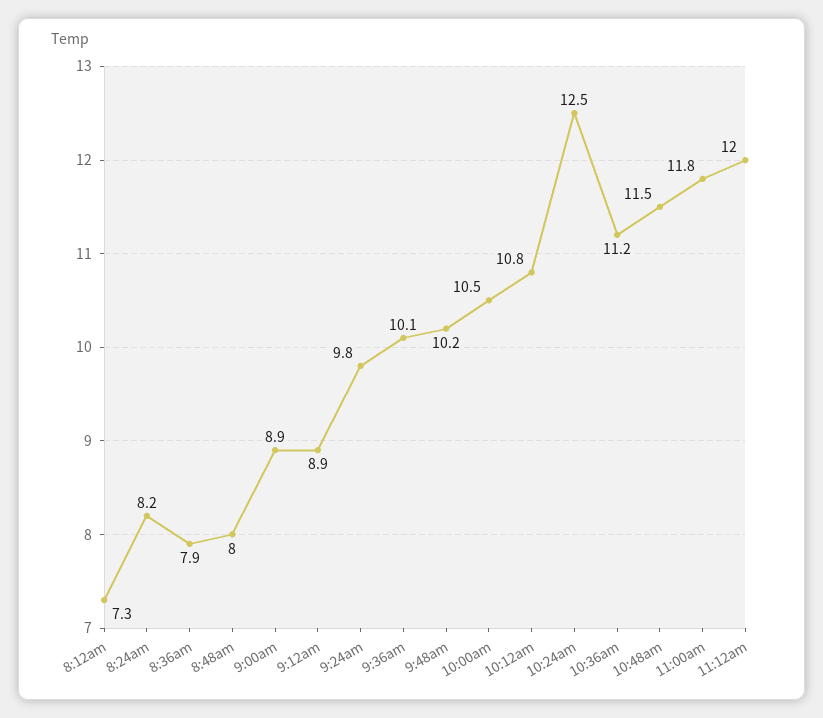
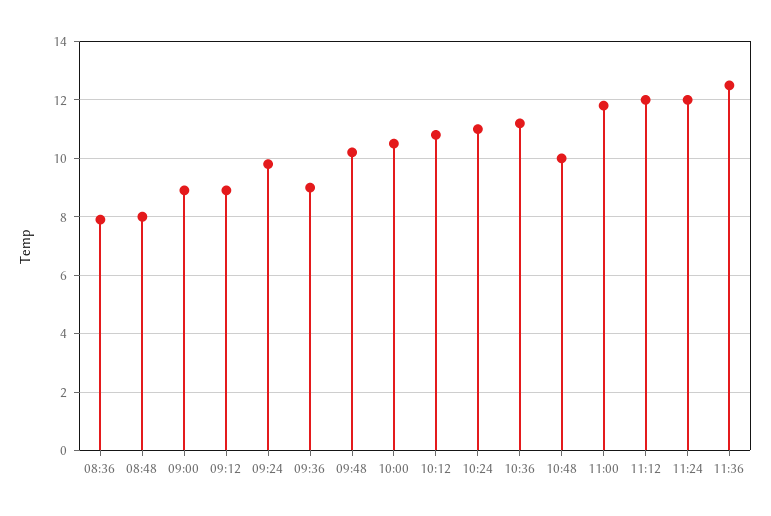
8:12am: 7.3 -> none
8:24am: 8.2 -> none
9:36am: 10.1 -> 9
10:24am: 12.5 -> 11
10:48am: 11.5 -> 10
11:24: none -> 12
11:36: none -> 12.5

